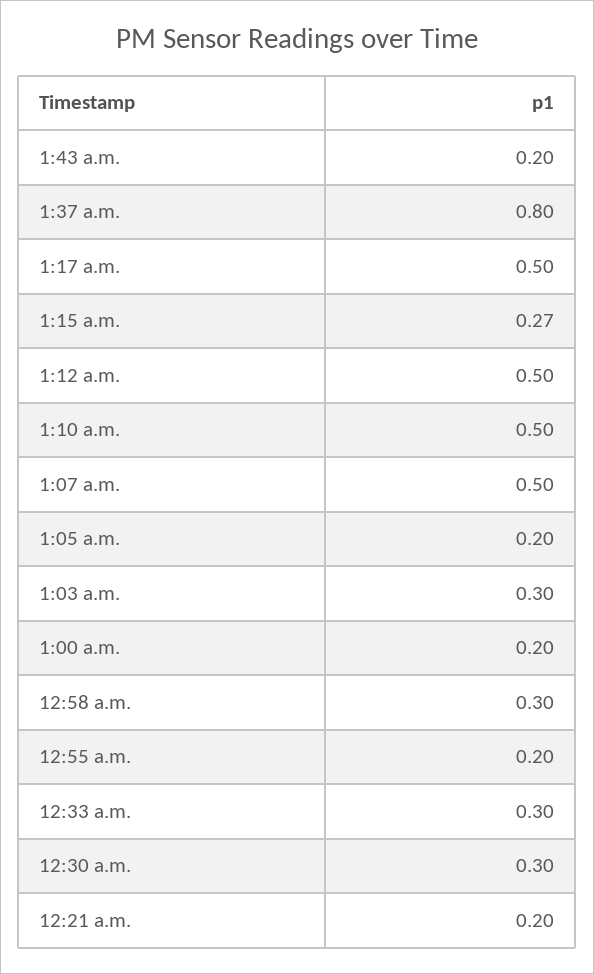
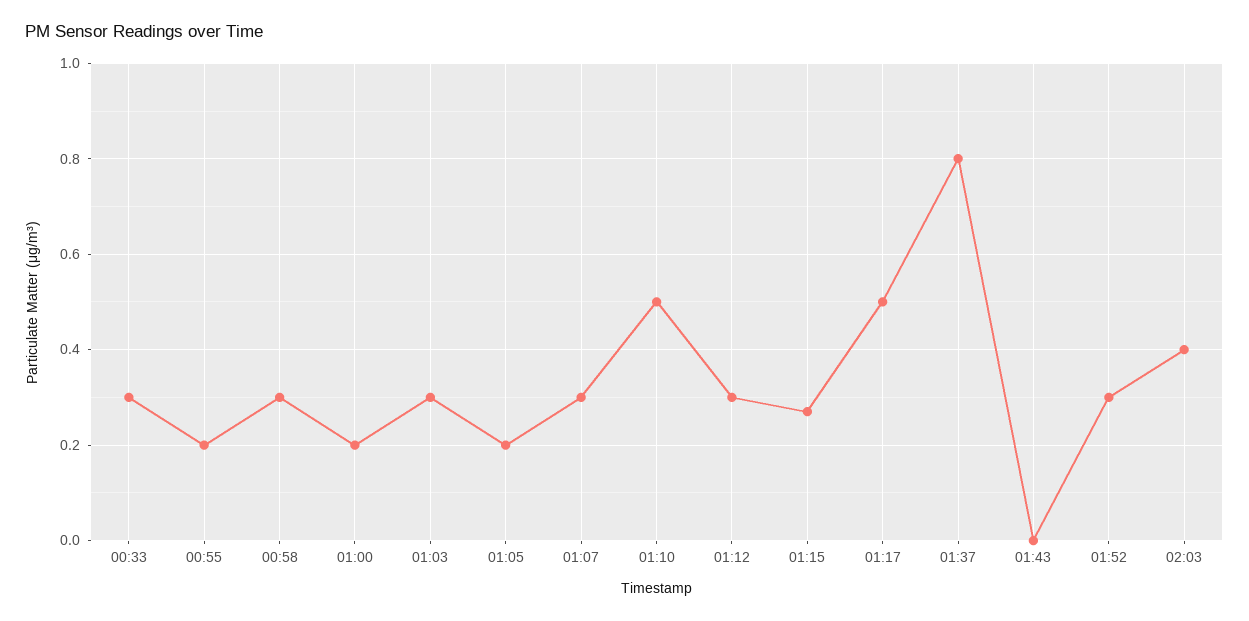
1:43 a.m.: 0.2 -> 0
1:12 a.m.: 0.5 -> 0.3
1:07 a.m.: 0.5 -> 0.3
12:30 a.m.: 0.3 -> none
12:21 a.m.: 0.2 -> none
01:52: none -> 0.3
02:03: none -> 0.4

